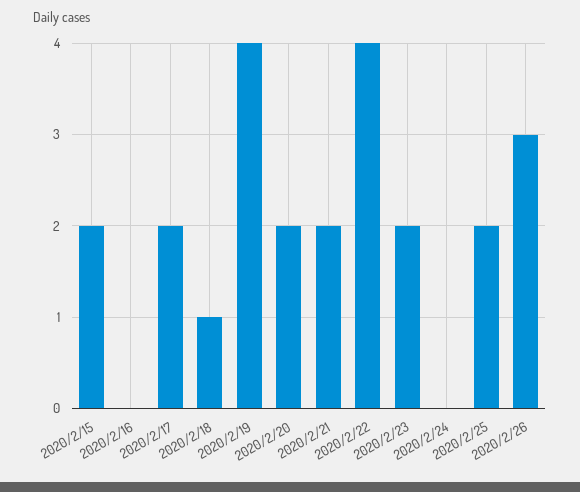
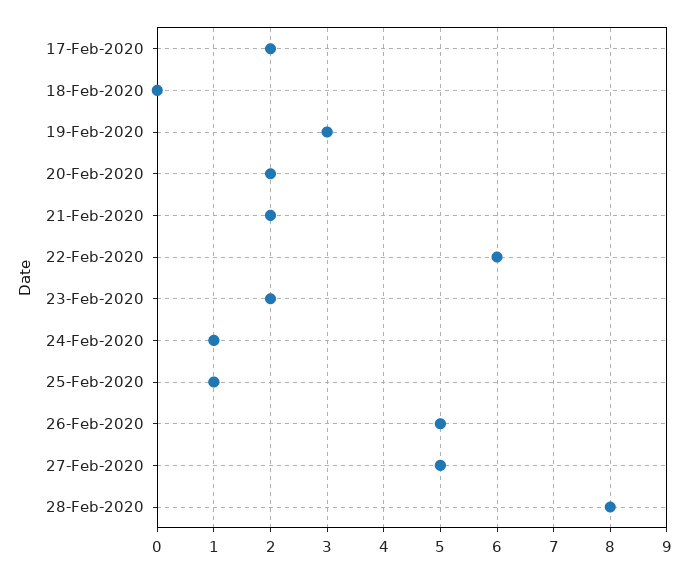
2020/2/15: 2 -> none
2020/2/16: 0 -> none
2020/2/18: 1 -> 0
2020/2/19: 4 -> 3
2020/2/22: 4 -> 6
2020/2/24: 0 -> 1
2020/2/25: 2 -> 1
2020/2/26: 3 -> 5
27-Feb-2020: none -> 5
28-Feb-2020: none -> 8

